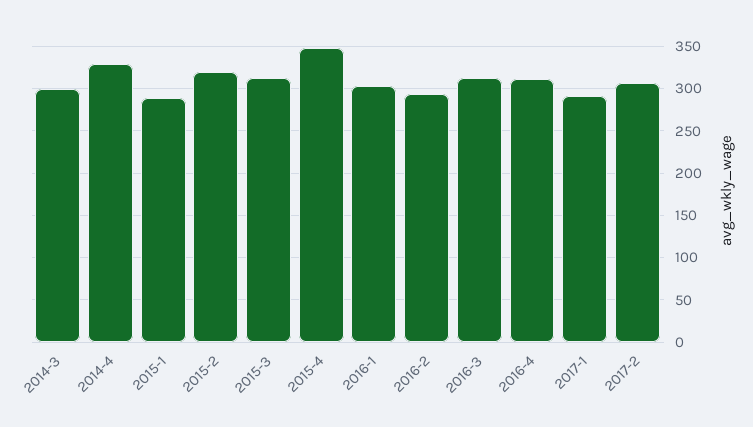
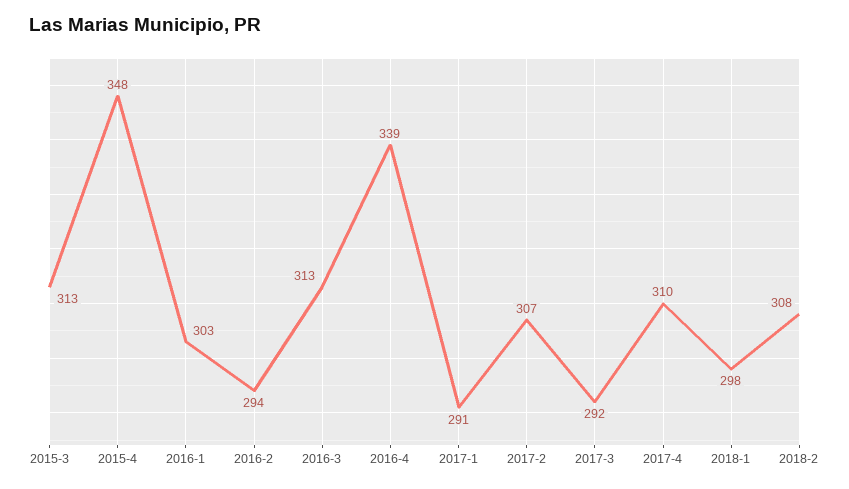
2014-3: 300 -> none
2014-4: 330 -> none
2015-1: 290 -> none
2015-2: 320 -> none
2016-4: 310 -> 339
2017-3: none -> 292
2017-4: none -> 310
2018-1: none -> 298
2018-2: none -> 308

